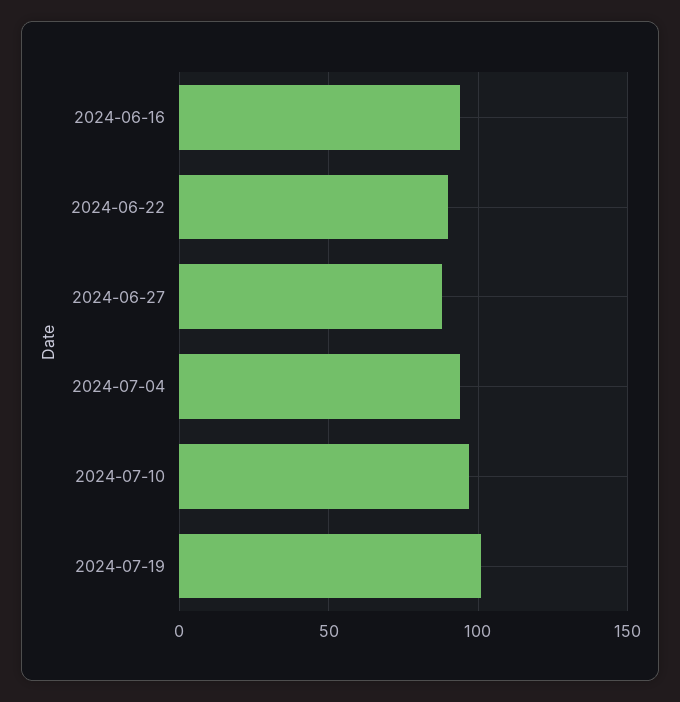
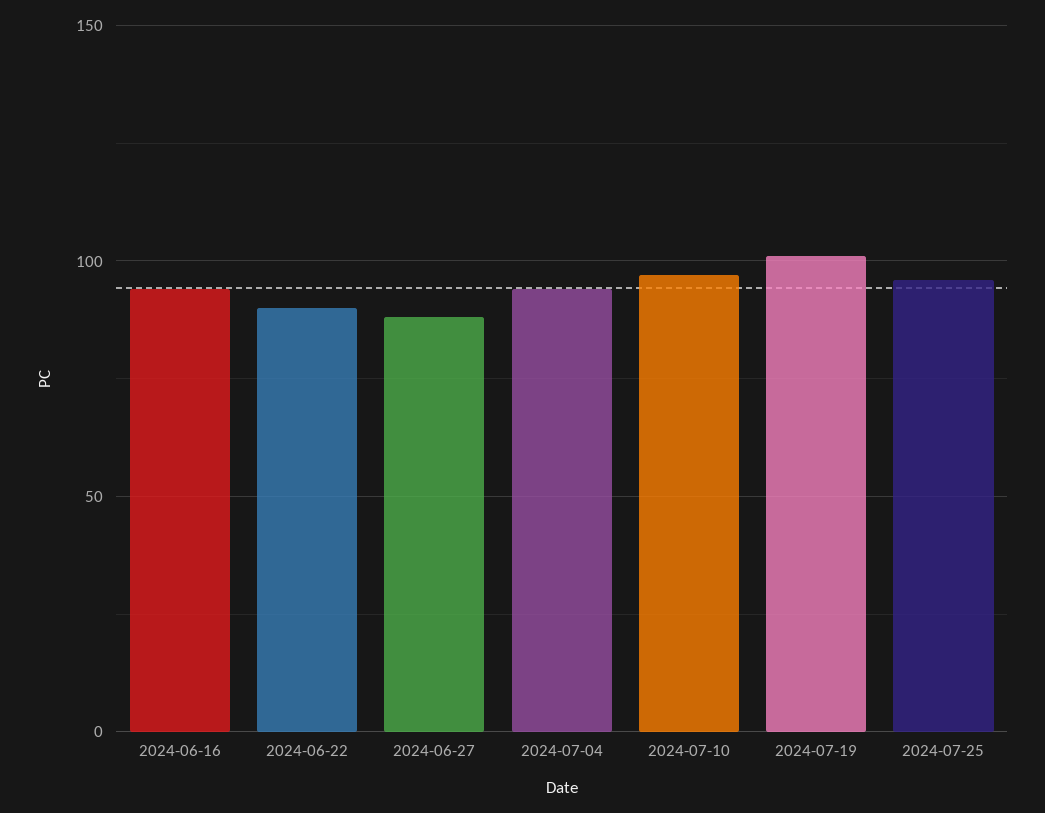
2024-07-25: none -> 95

